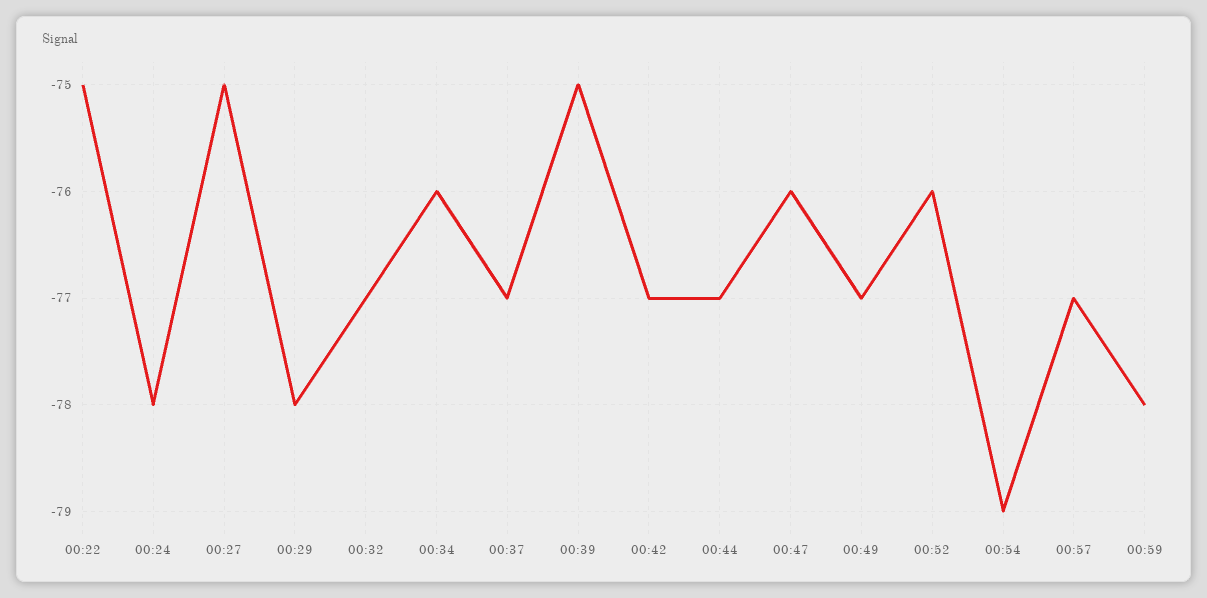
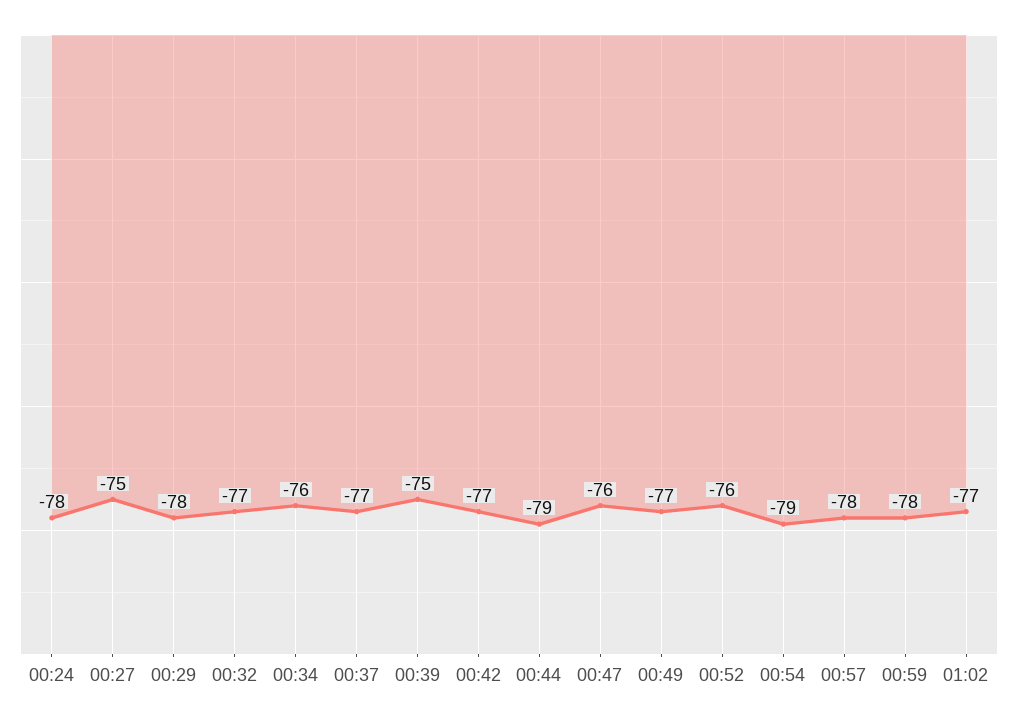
00:22: -75 -> none
00:44: -77 -> -79
00:57: -77 -> -78
01:02: none -> -77

